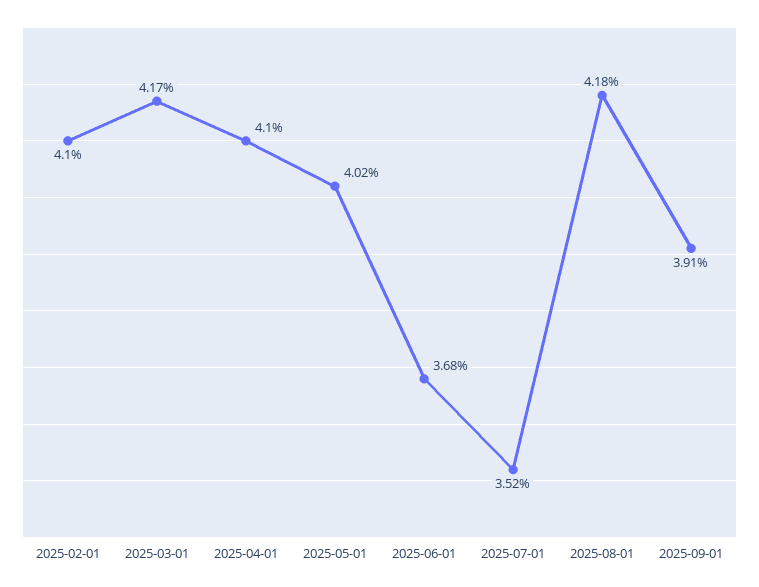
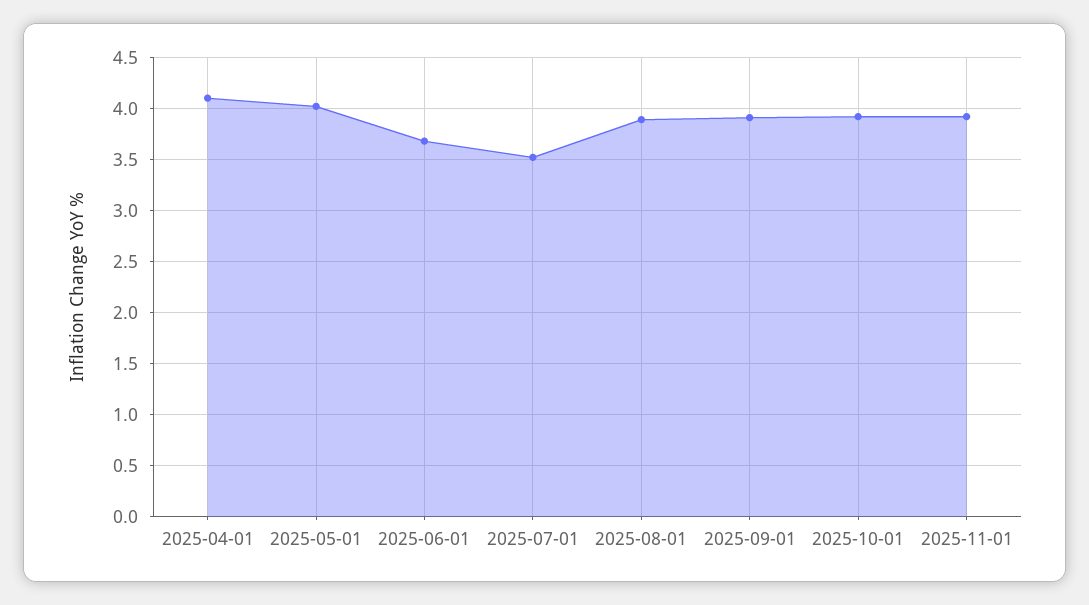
2025-02-01: 4.1 -> none
2025-03-01: 4.17 -> none
2025-08-01: 4.18 -> 3.9
2025-10-01: none -> 3.9
2025-11-01: none -> 3.9

